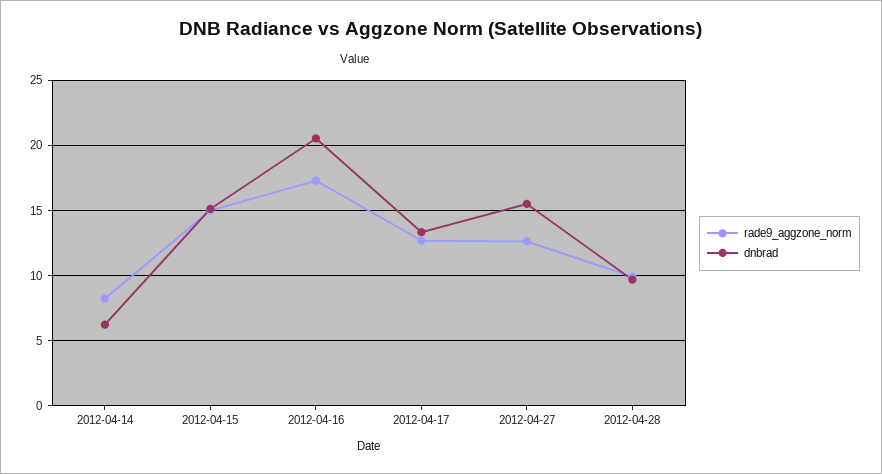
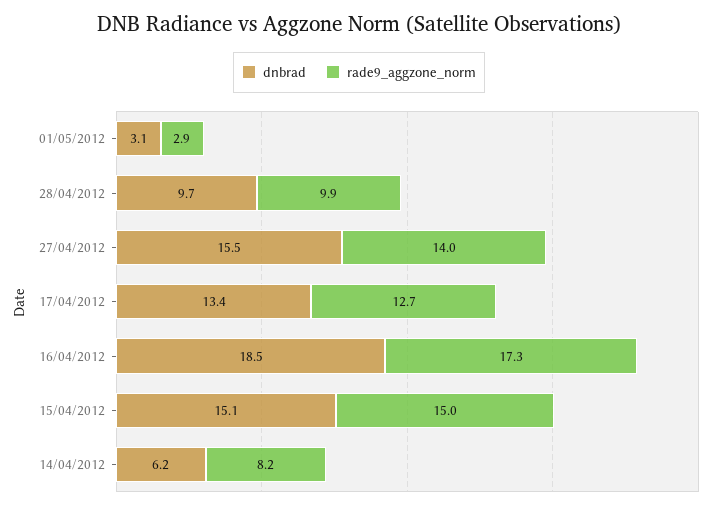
dnbrad, 2012-04-16: 20.5 -> 18.5
rade9_aggzone_norm, 2012-04-27: 12.5 -> 14
dnbrad, 01/05/2012: none -> 3.1
rade9_aggzone_norm, 01/05/2012: none -> 2.9

